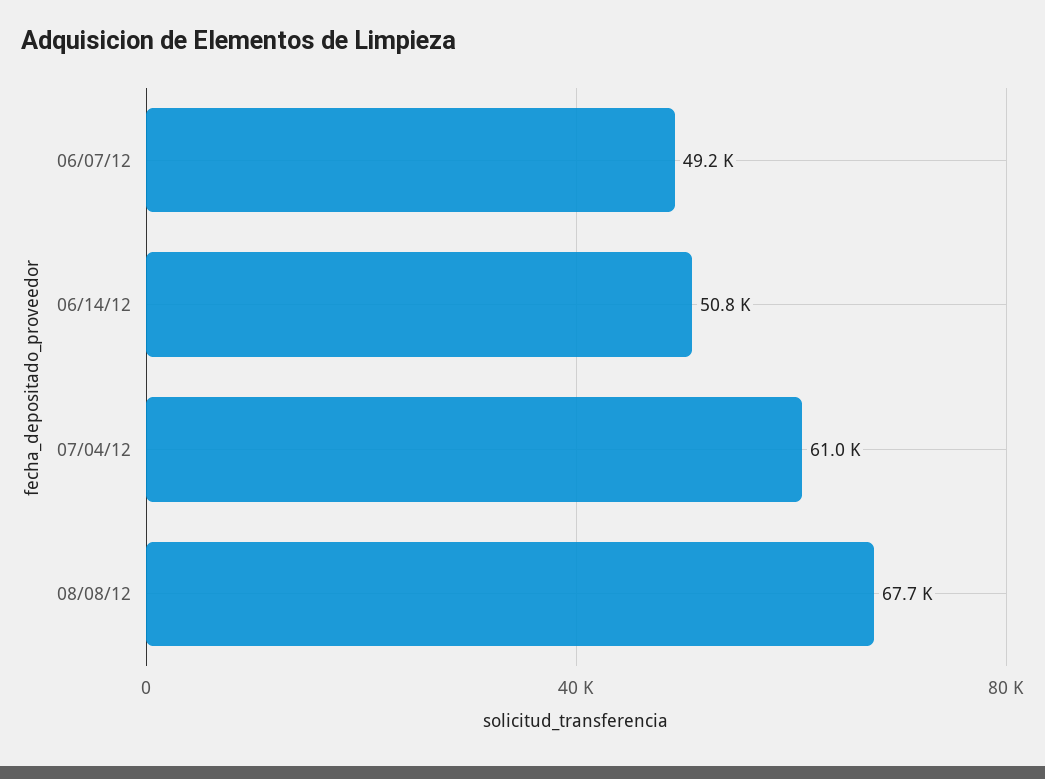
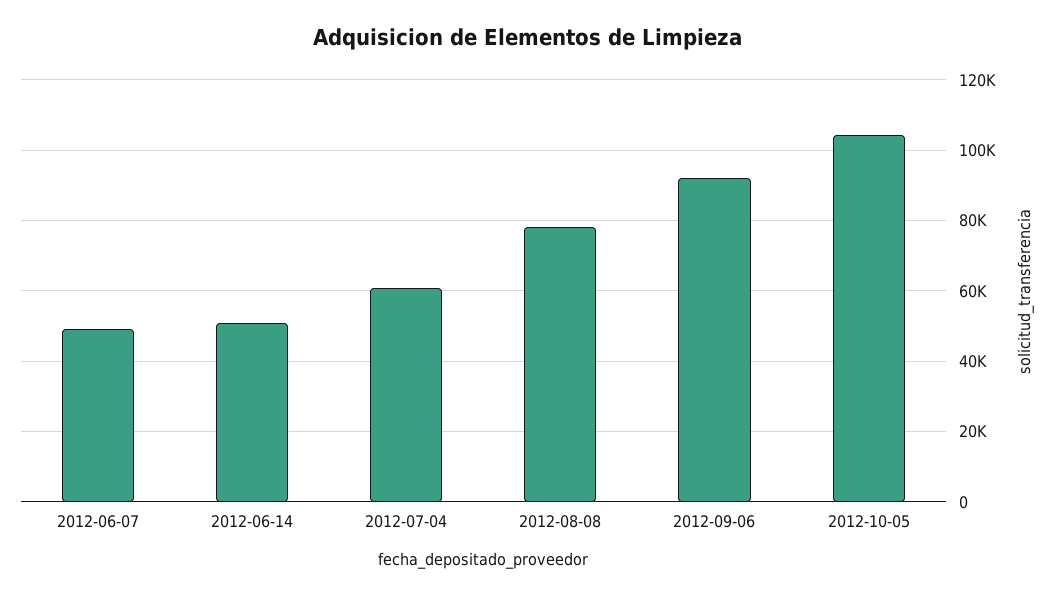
08/08/12: 67700 -> 78000
2012-09-06: none -> 92000
2012-10-05: none -> 104000

